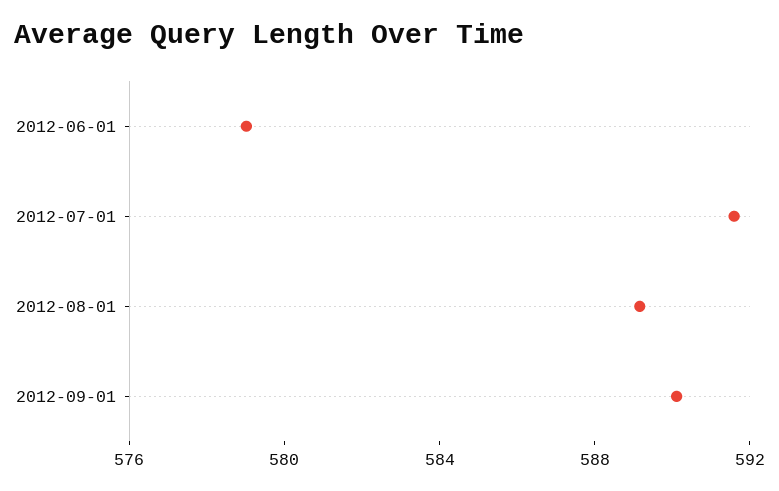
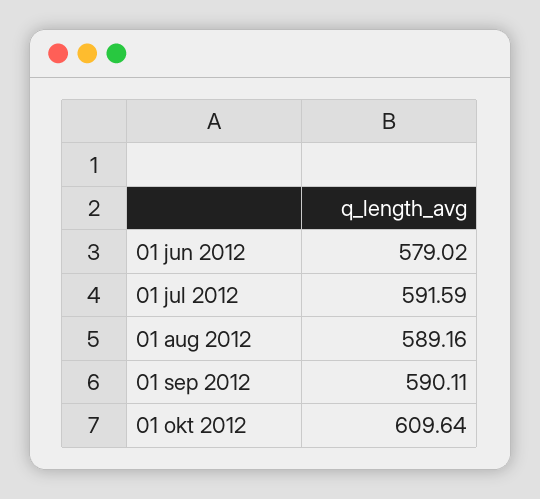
01 okt 2012: none -> 609.64

